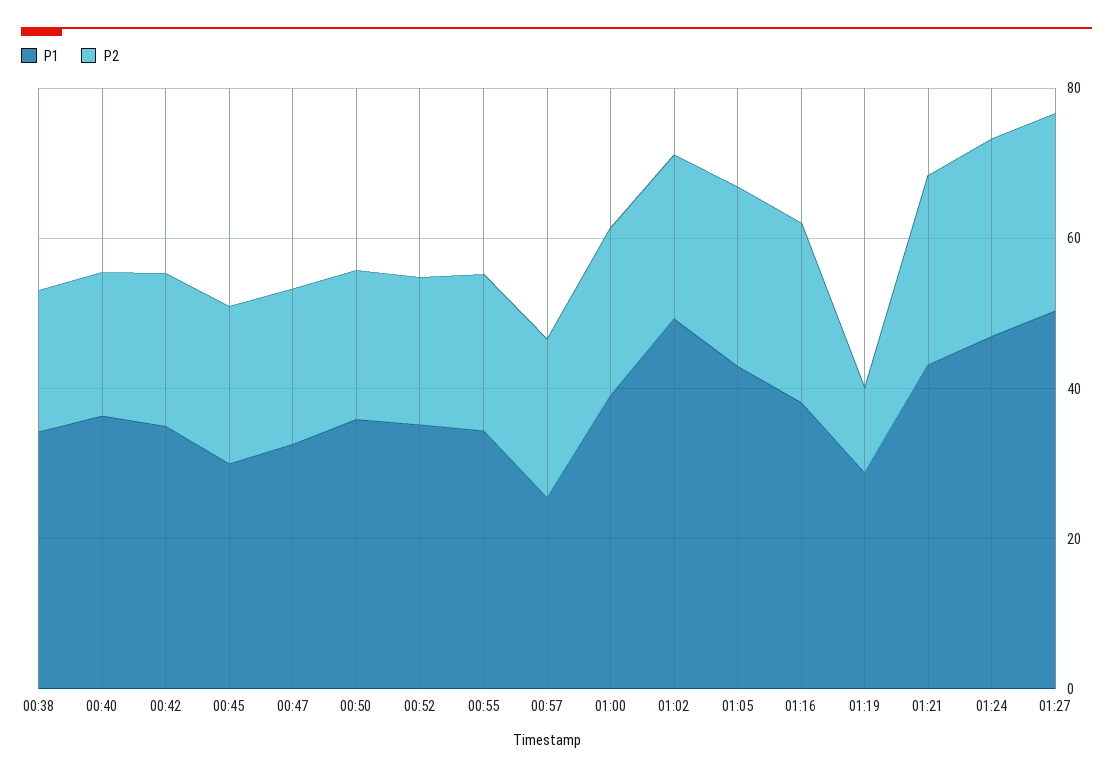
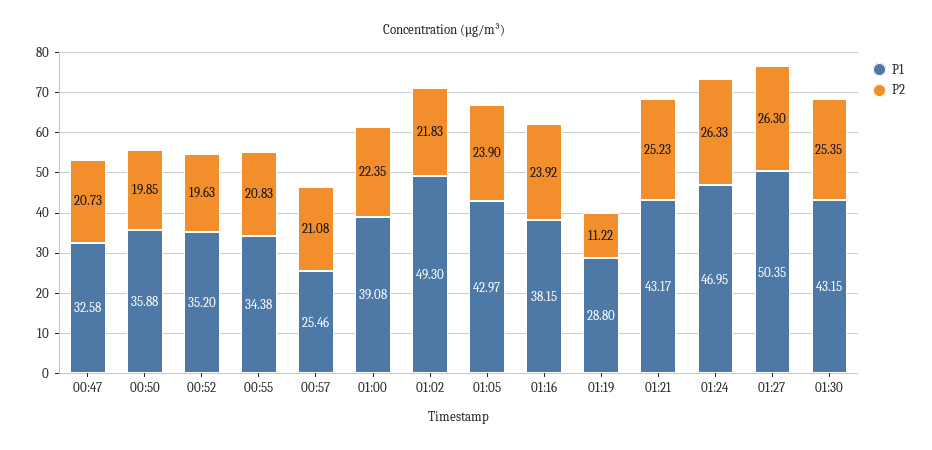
P1, 00:38: 35 -> none
P2, 00:38: 20 -> none
P1, 00:40: 35 -> none
P2, 00:40: 20 -> none
P1, 00:42: 35 -> none
P2, 00:42: 20 -> none
P1, 00:45: 30 -> none
P2, 00:45: 20 -> none
P1, 01:30: none -> 43.15
P2, 01:30: none -> 25.35

